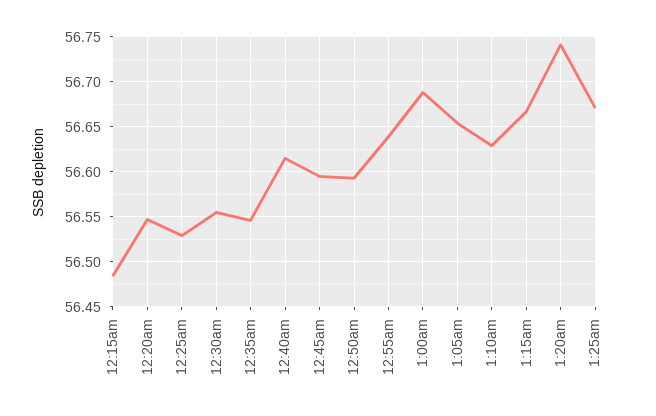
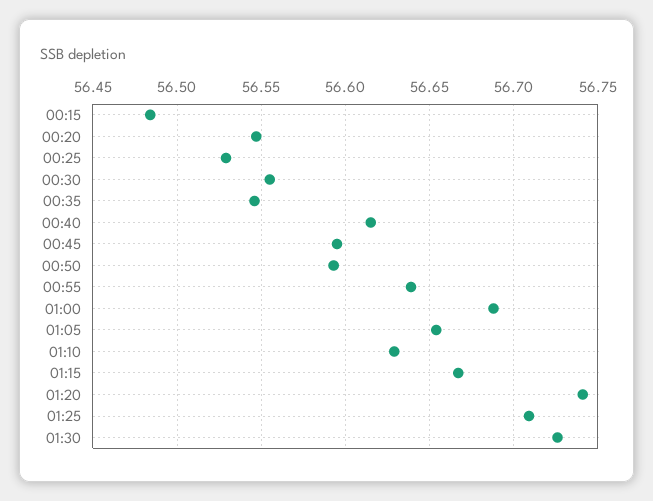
1:25am: 56.67 -> 56.71
01:30: none -> 56.725

